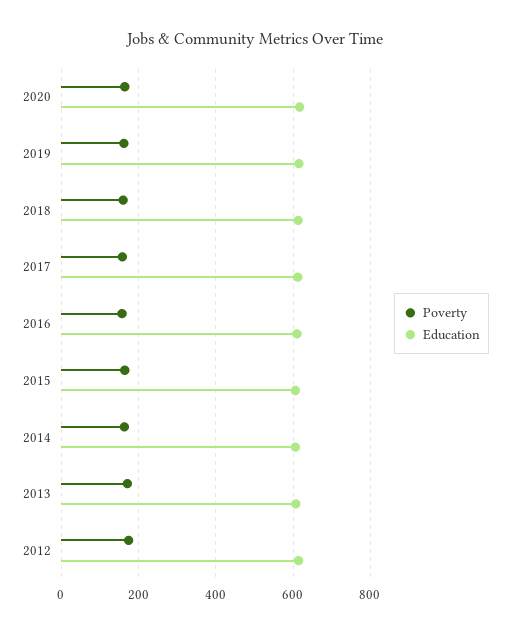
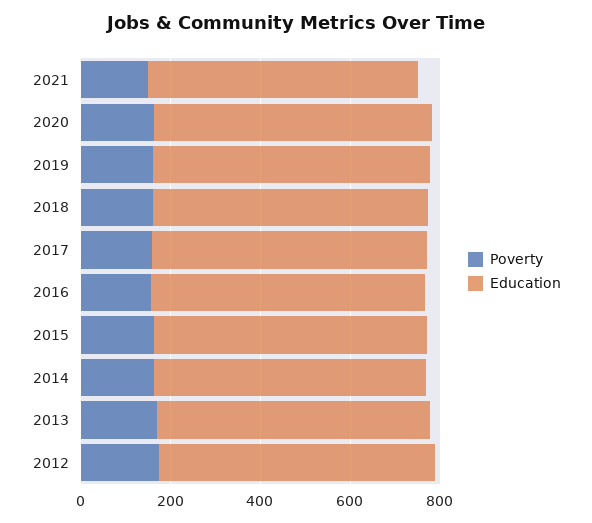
Poverty, 2021: none -> 150
Education, 2021: none -> 600

